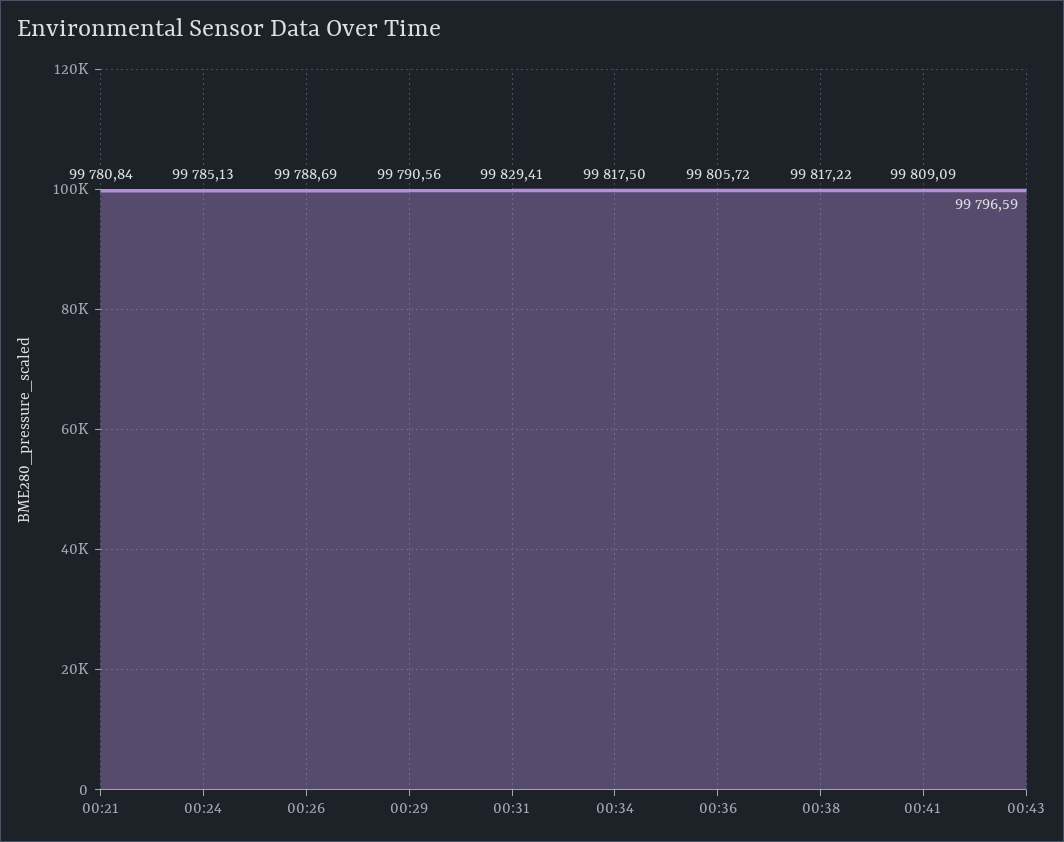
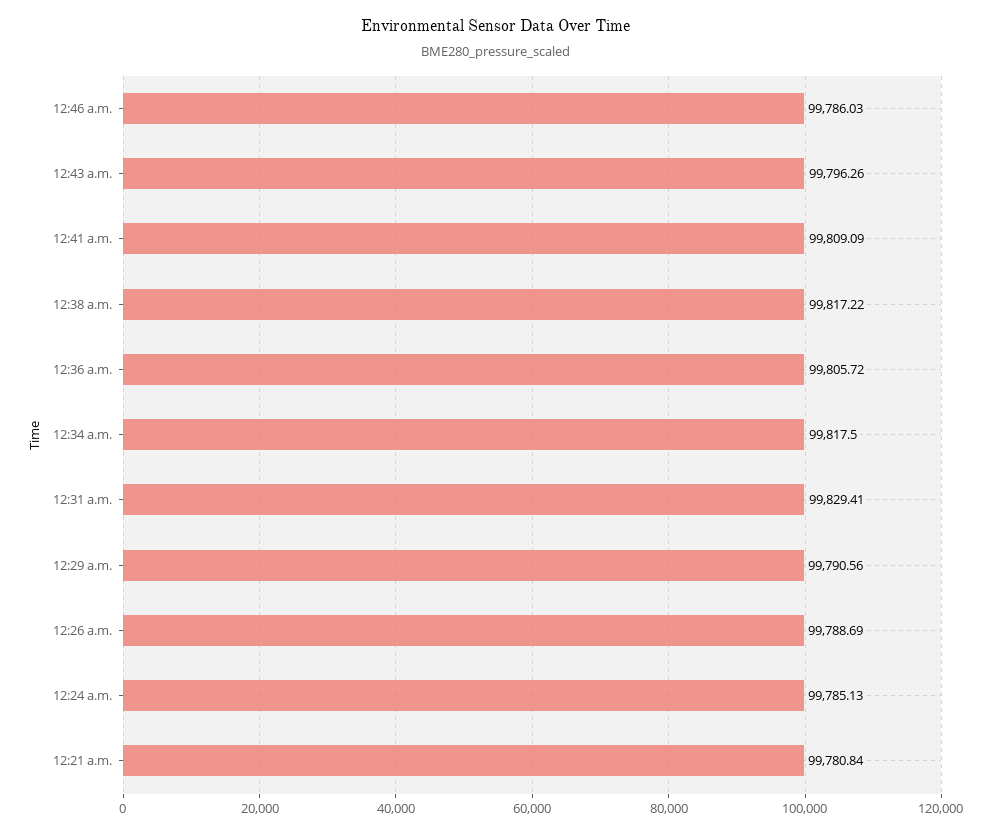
00:43: 99796.59 -> 99796.26
12:46 a.m.: none -> 99786.03

